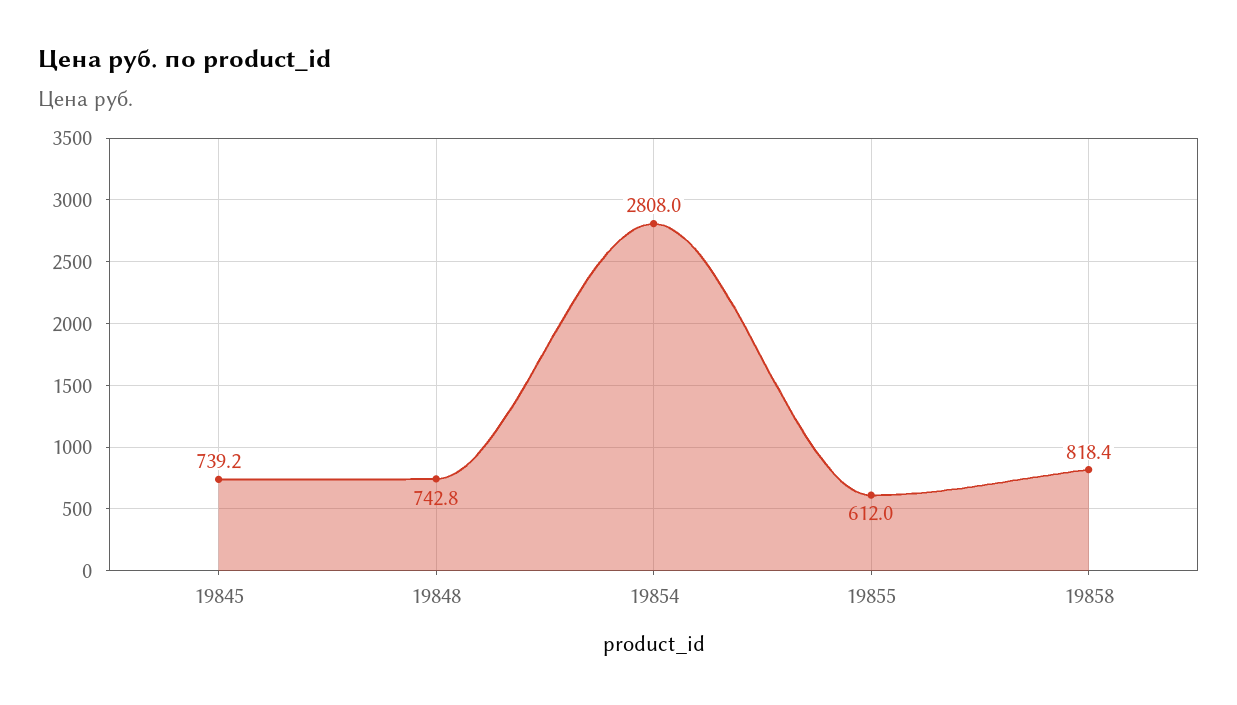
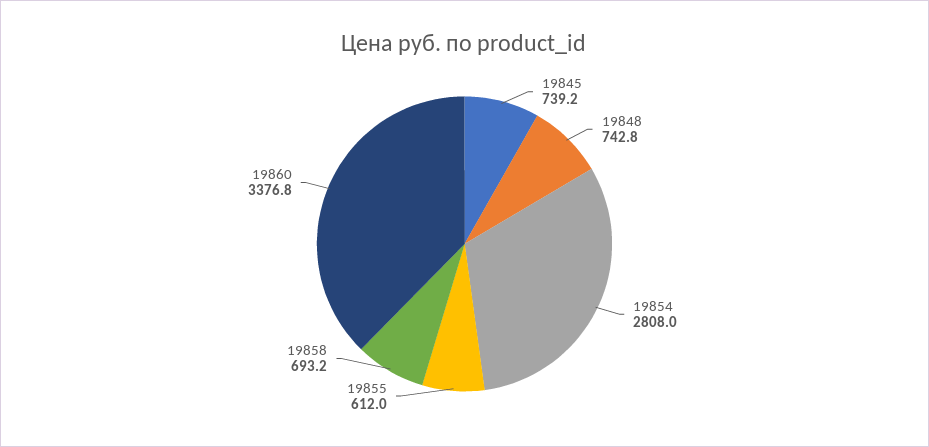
19858: 818.4 -> 693.2
19860: none -> 3376.8

